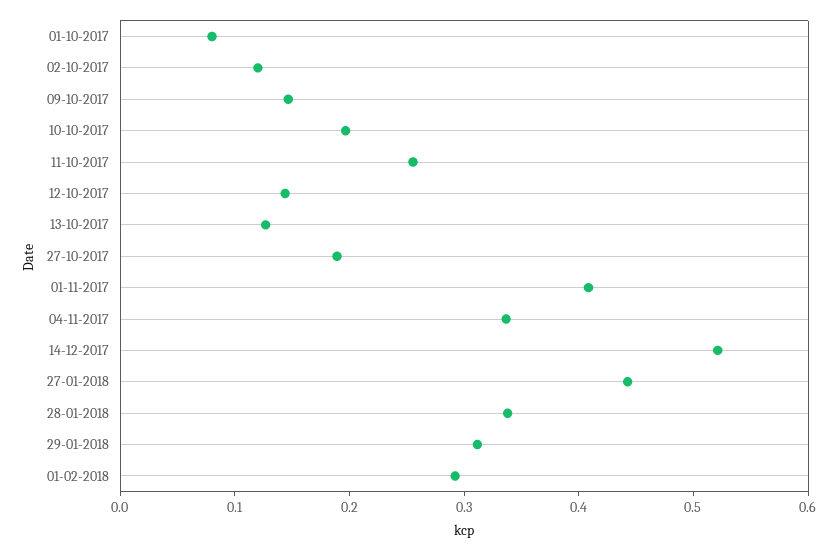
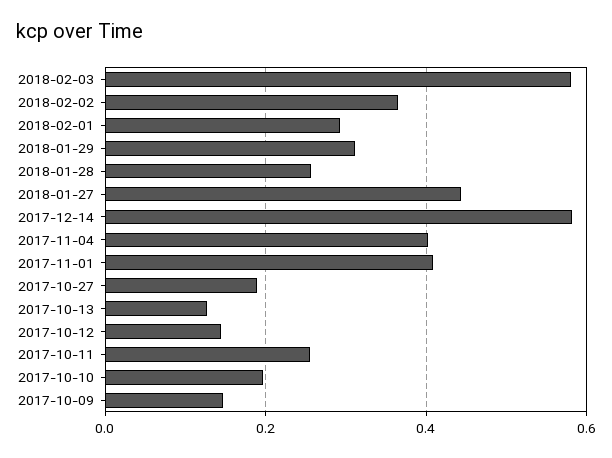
01-10-2017: 0.08 -> none
02-10-2017: 0.12 -> none
04-11-2017: 0.34 -> 0.4
14-12-2017: 0.52 -> 0.58
28-01-2018: 0.34 -> 0.26
2018-02-03: none -> 0.58
2018-02-02: none -> 0.36

